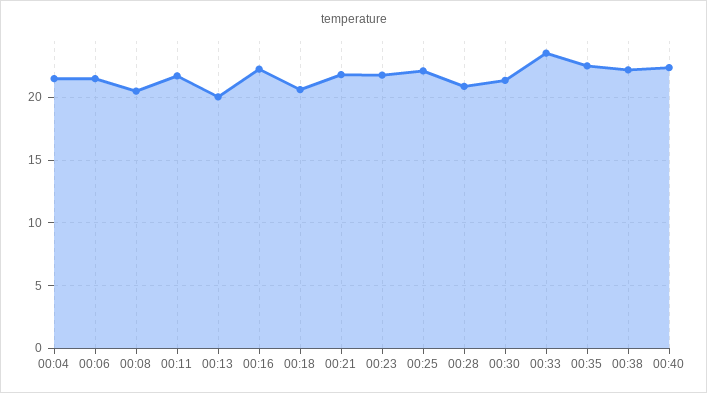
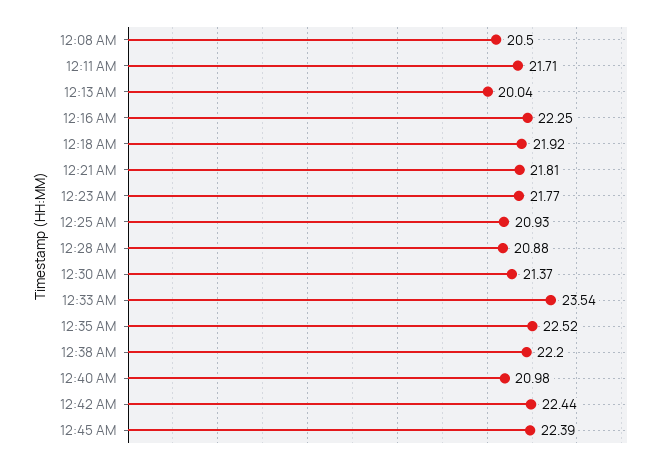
00:04: 21.5 -> none
00:06: 21.5 -> none
00:18: 20.5 -> 21.92
00:25: 22 -> 20.93
00:40: 22.5 -> 20.98
12:42 AM: none -> 22.44
12:45 AM: none -> 22.39

